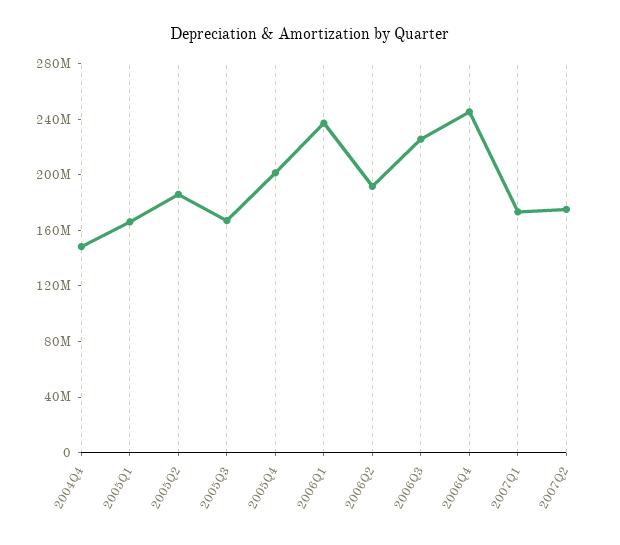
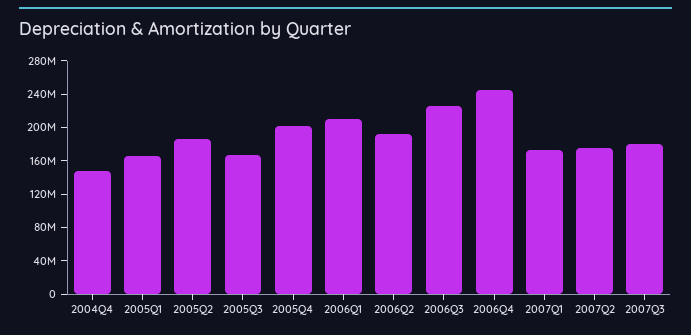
2006Q1: 240000000 -> 210000000
2007Q3: none -> 180000000

